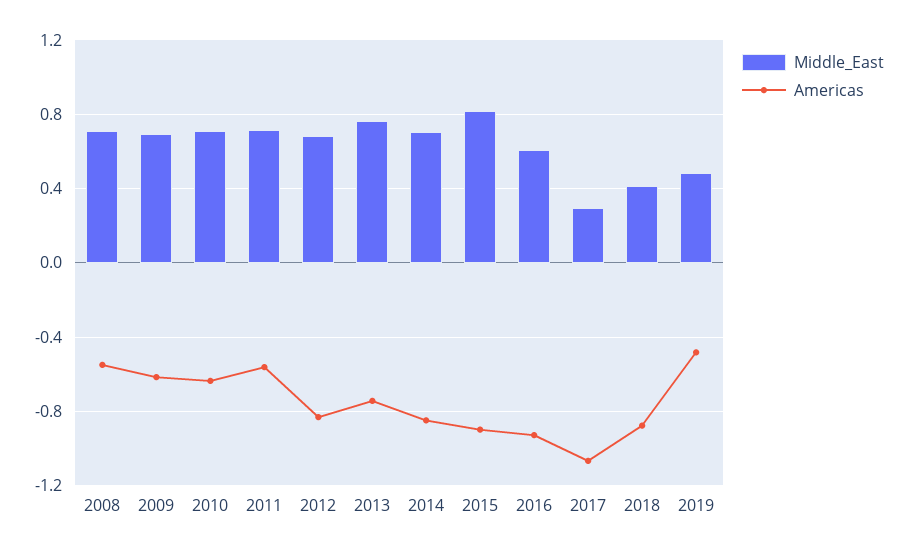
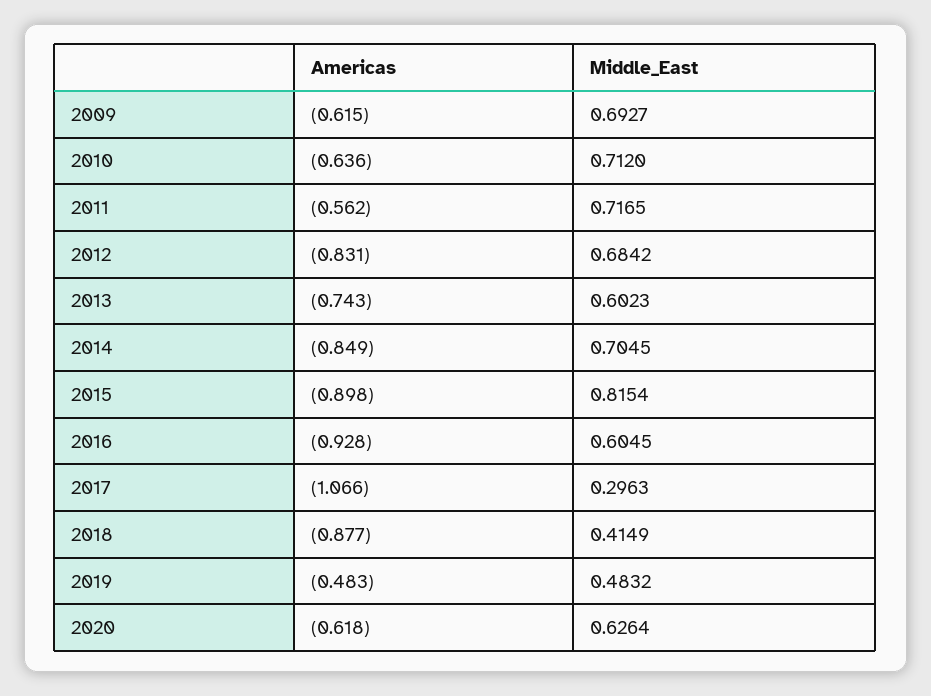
Middle_East, 2008: 0.7 -> none
Americas, 2008: -0.55 -> none
Middle_East, 2013: 0.75 -> 0.6023
Americas, 2020: none -> -0.618
Middle_East, 2020: none -> 0.6264

